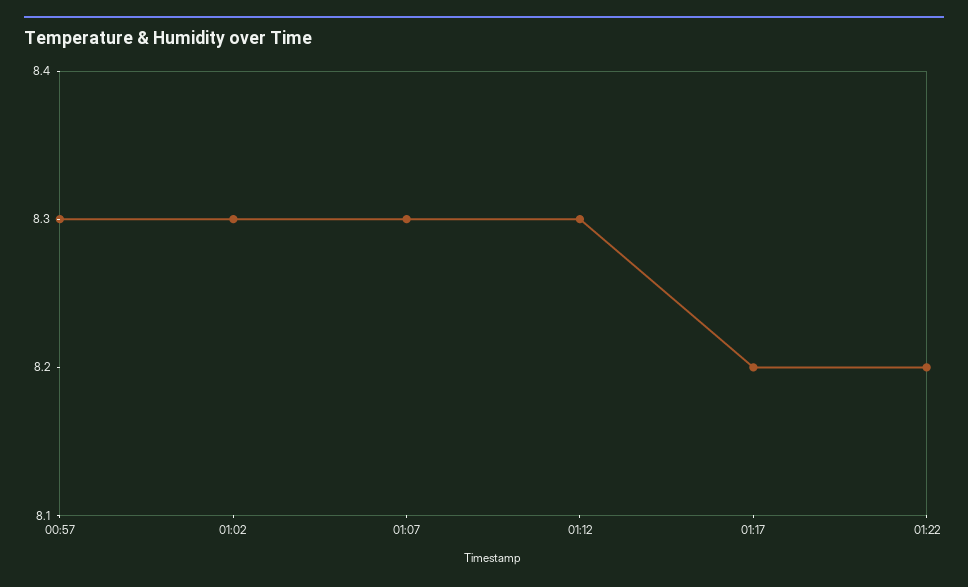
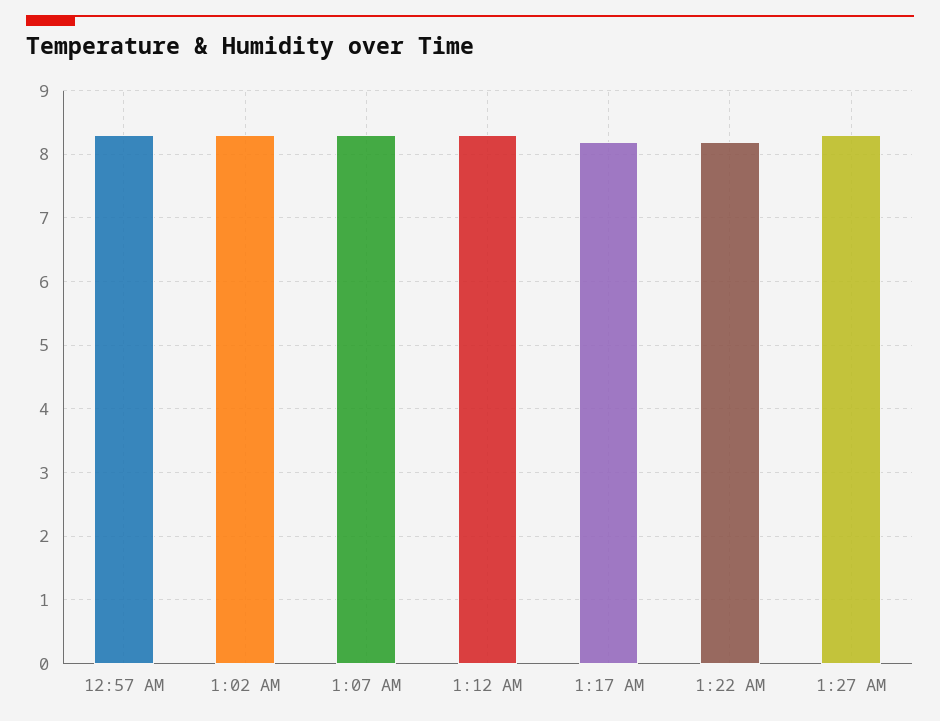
1:27 AM: none -> 8.3

